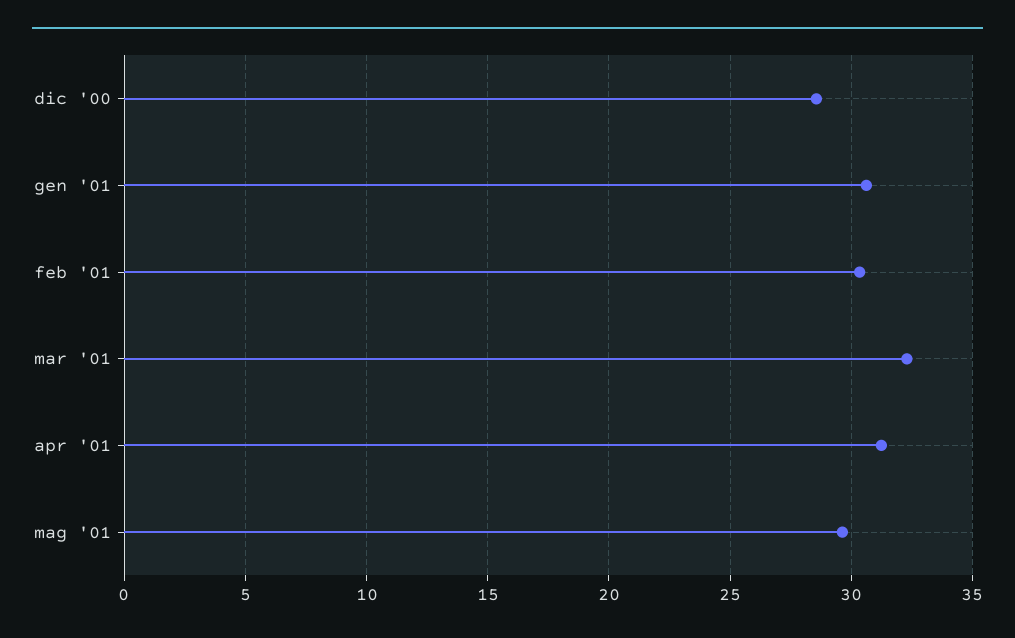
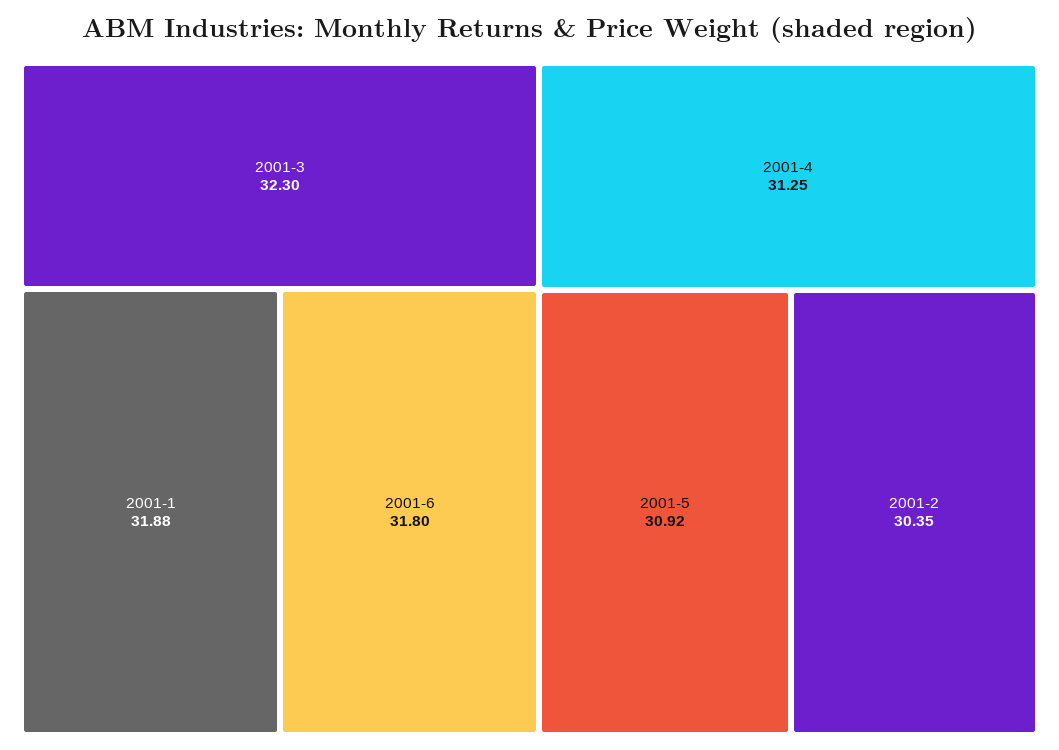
dic '00: 28.5 -> none
gen '01: 30.5 -> 31.88
mag '01: 29.5 -> 30.92
2001-6: none -> 31.8

